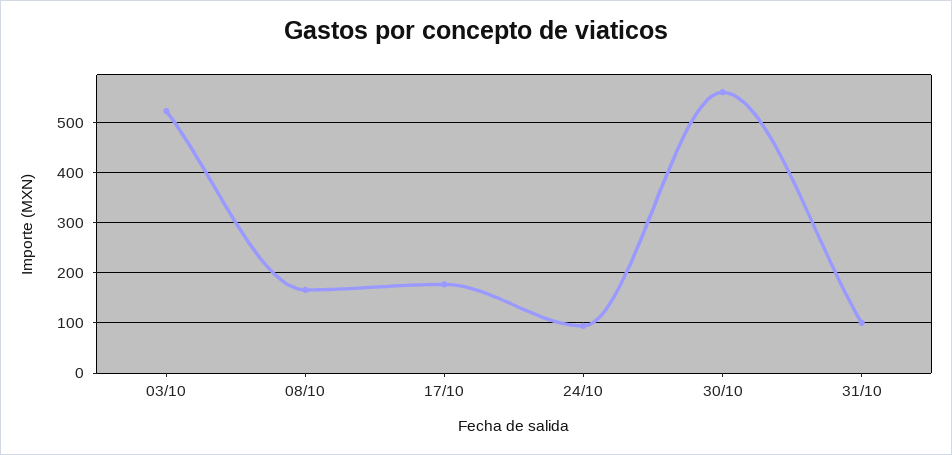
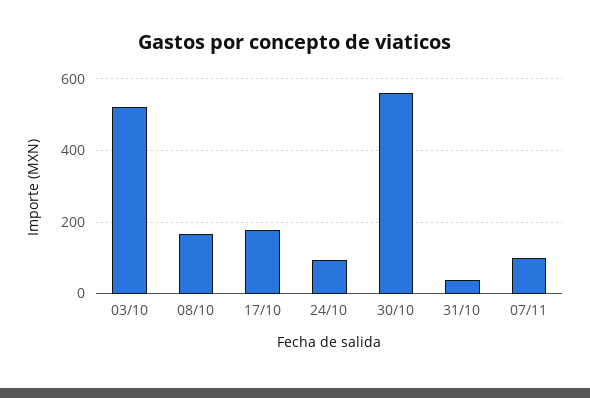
31/10: 100 -> 40
07/11: none -> 100

